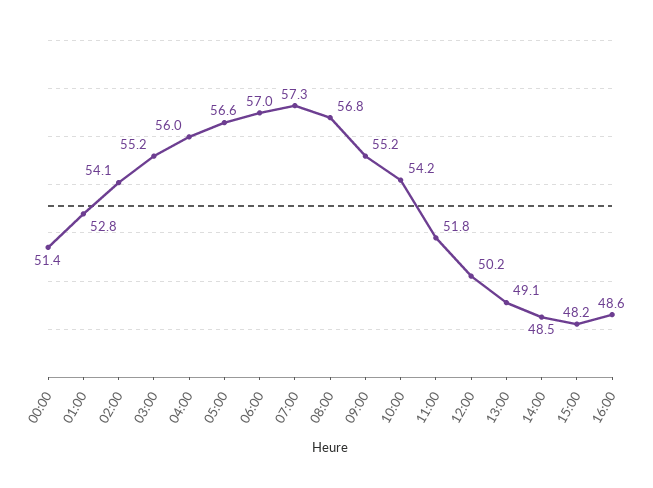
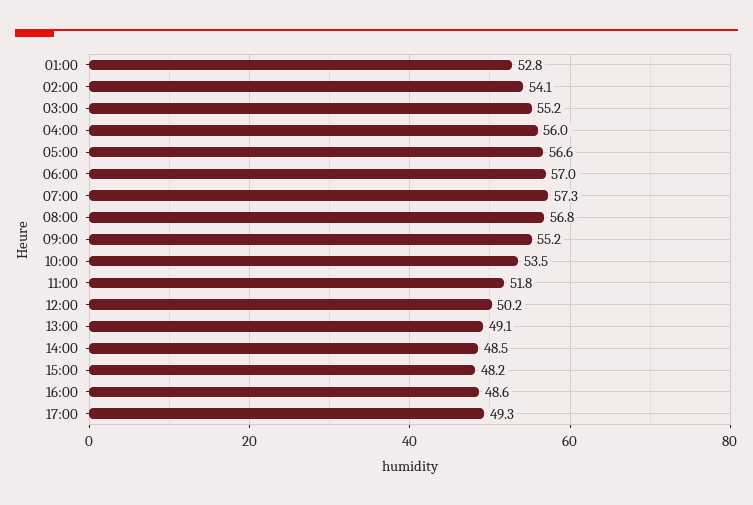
00:00: 51.4 -> none
10:00: 54.2 -> 53.5
17:00: none -> 49.3

